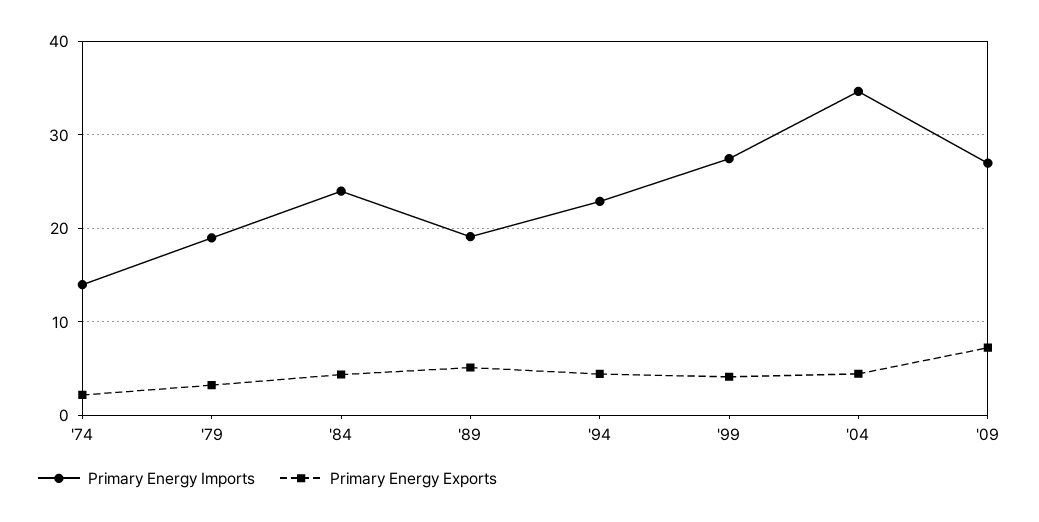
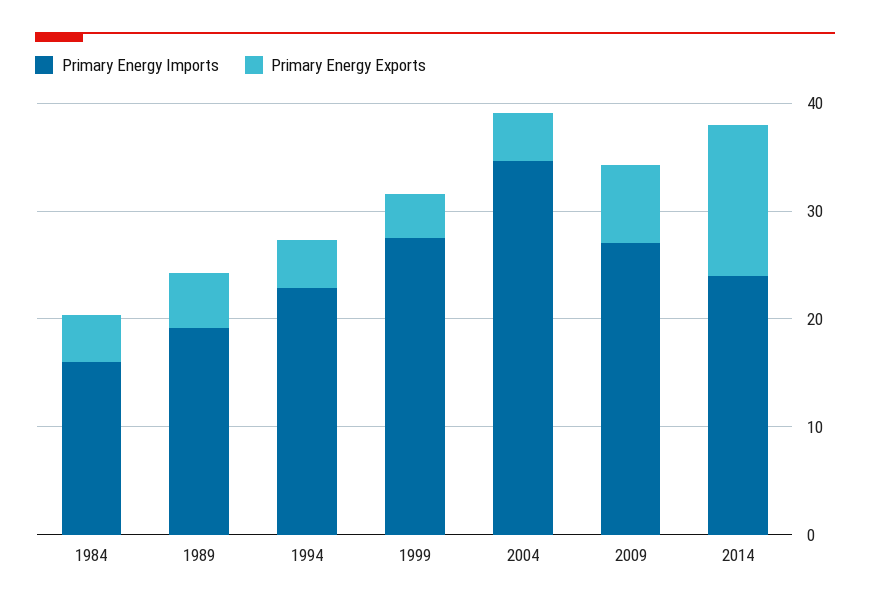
Primary Energy Imports, '74: 14 -> none
Primary Energy Exports, '74: 2 -> none
Primary Energy Imports, '79: 19 -> none
Primary Energy Exports, '79: 3 -> none
Primary Energy Imports, '84: 24 -> 16
Primary Energy Imports, 2014: none -> 24
Primary Energy Exports, 2014: none -> 14

